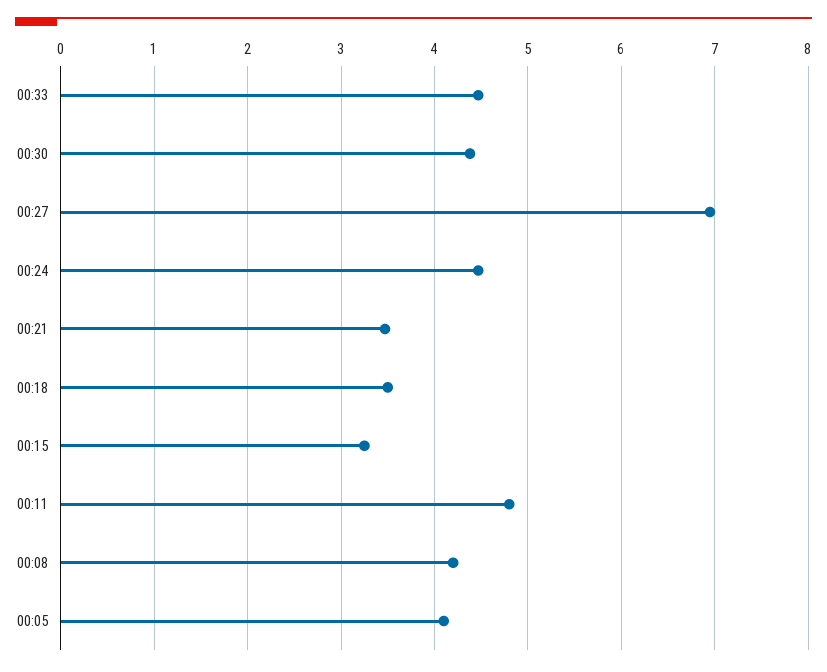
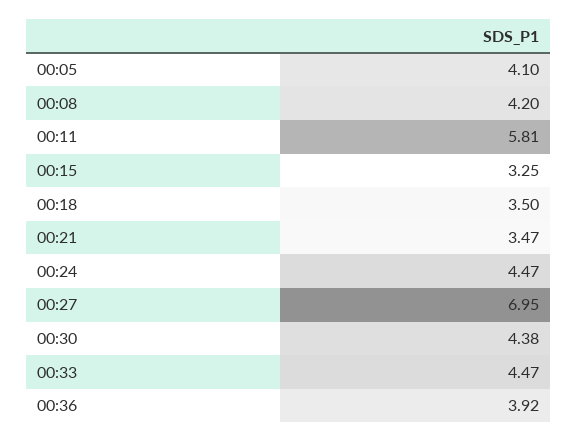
00:11: 4.8 -> 5.81
00:36: none -> 3.92

